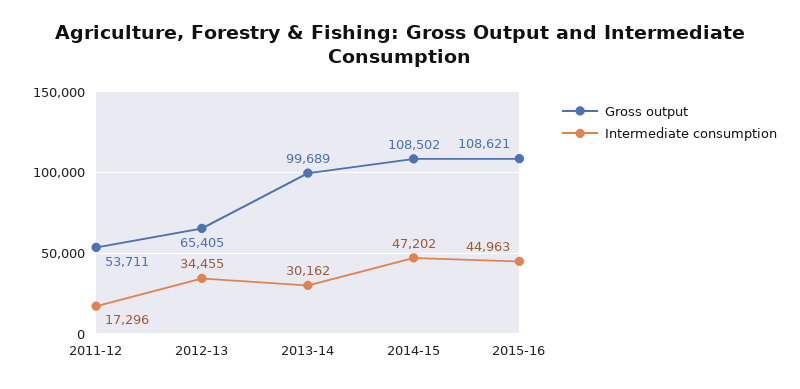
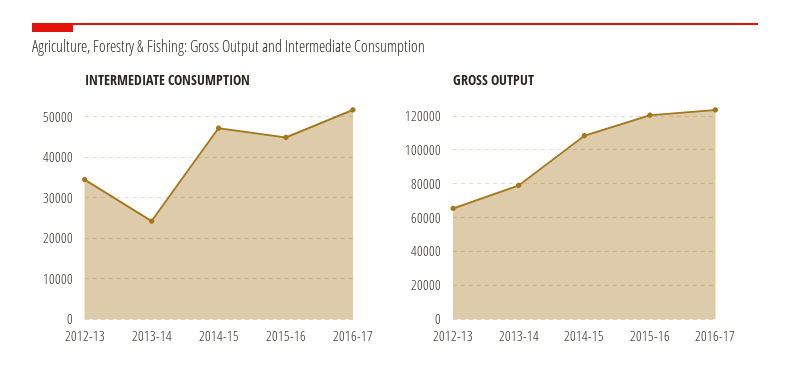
Gross output, 2011-12: 53711 -> none
Intermediate consumption, 2011-12: 17296 -> none
Gross output, 2013-14: 99689 -> 80000
Intermediate consumption, 2013-14: 30162 -> 24000
Gross output, 2015-16: 108621 -> 120000
Intermediate consumption, 2016-17: none -> 52000
Gross output, 2016-17: none -> 125000

